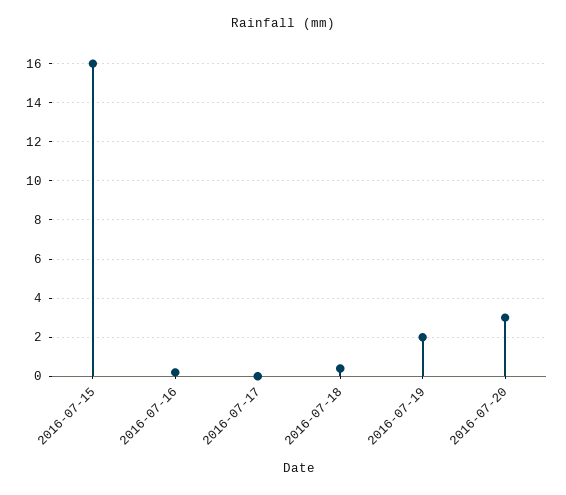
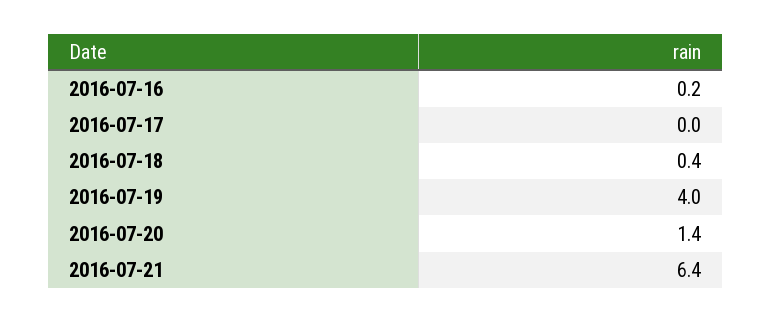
2016-07-15: 16 -> none
2016-07-19: 2 -> 4
2016-07-20: 3 -> 1.4
2016-07-21: none -> 6.4

